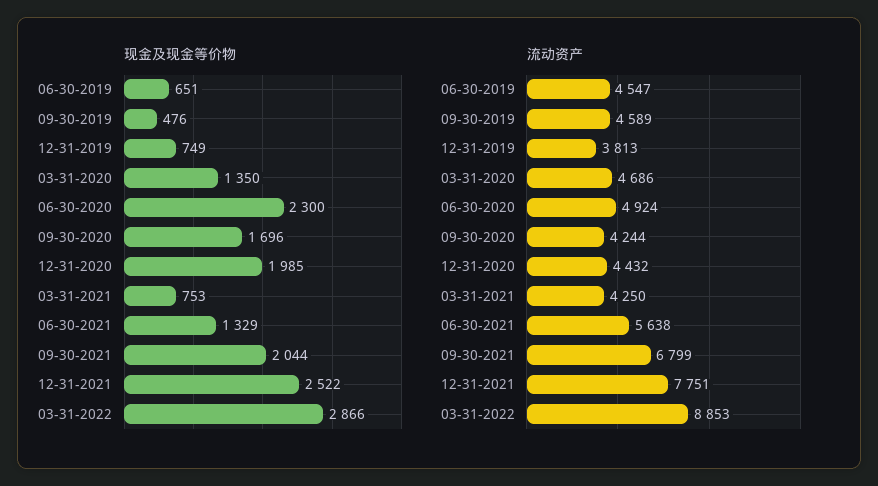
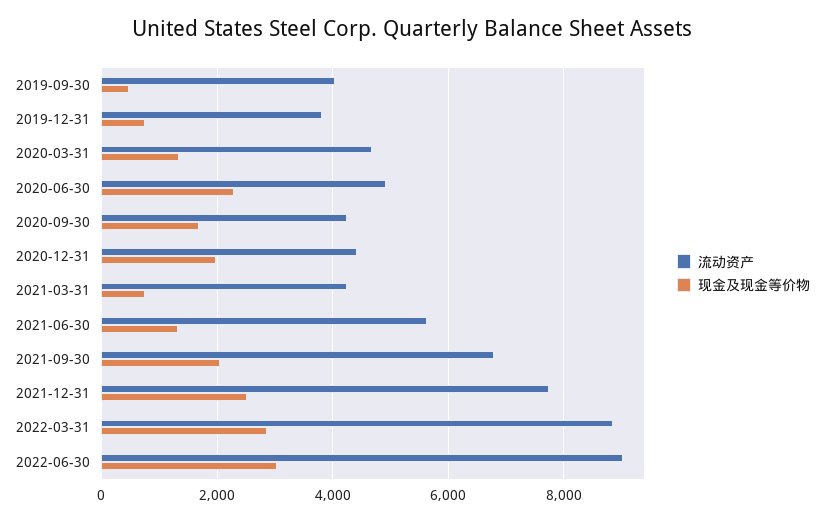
现金及现金等价物, 06-30-2019: 651 -> none
流动资产, 06-30-2019: 4547 -> none
流动资产, 09-30-2019: 4589 -> 4000
流动资产, 2022-06-30: none -> 9000
现金及现金等价物, 2022-06-30: none -> 3000

